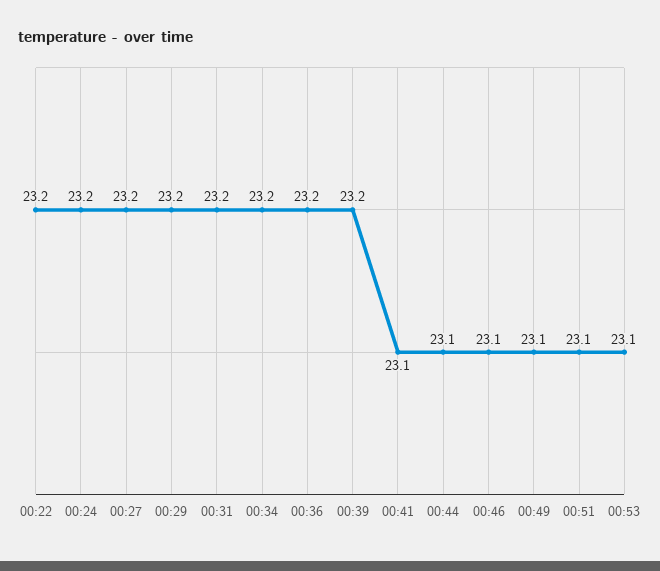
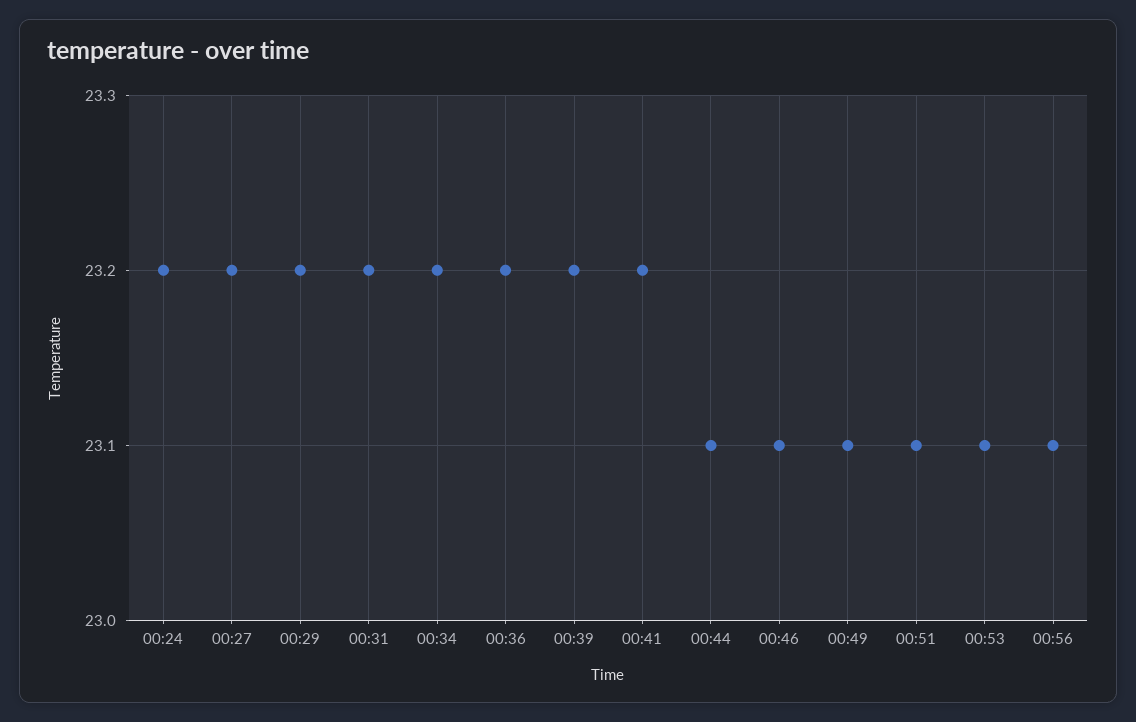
00:22: 23.2 -> none
00:41: 23.1 -> 23.2
00:56: none -> 23.1

